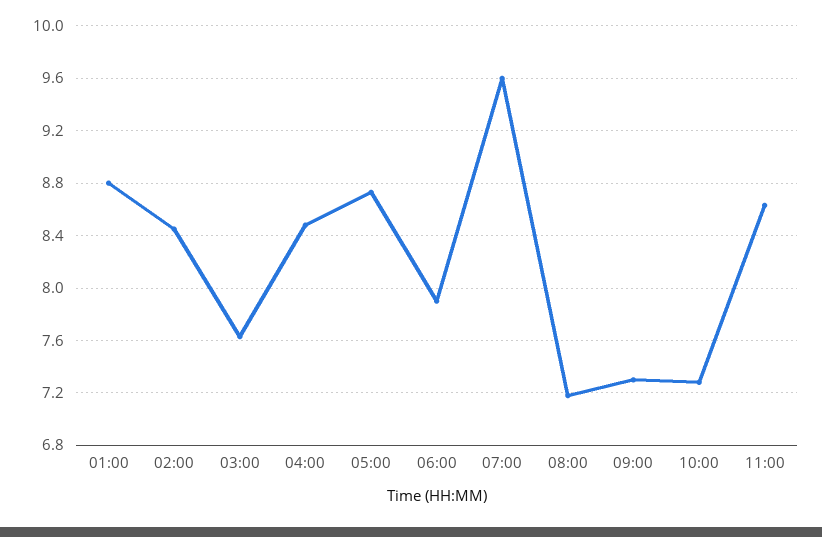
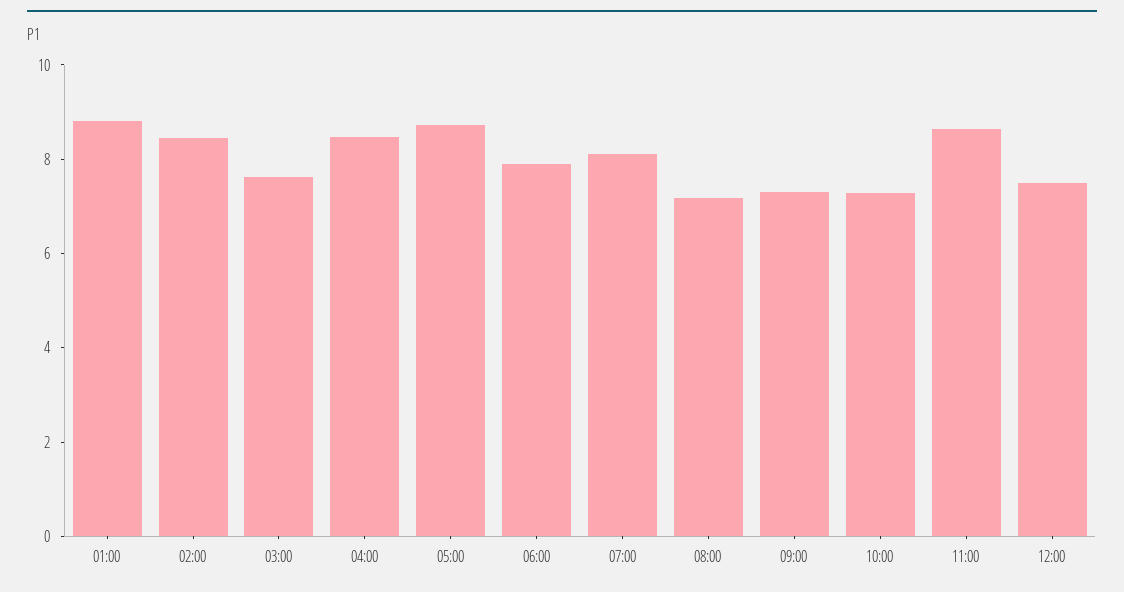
07:00: 9.6 -> 8
12:00: none -> 7.5

